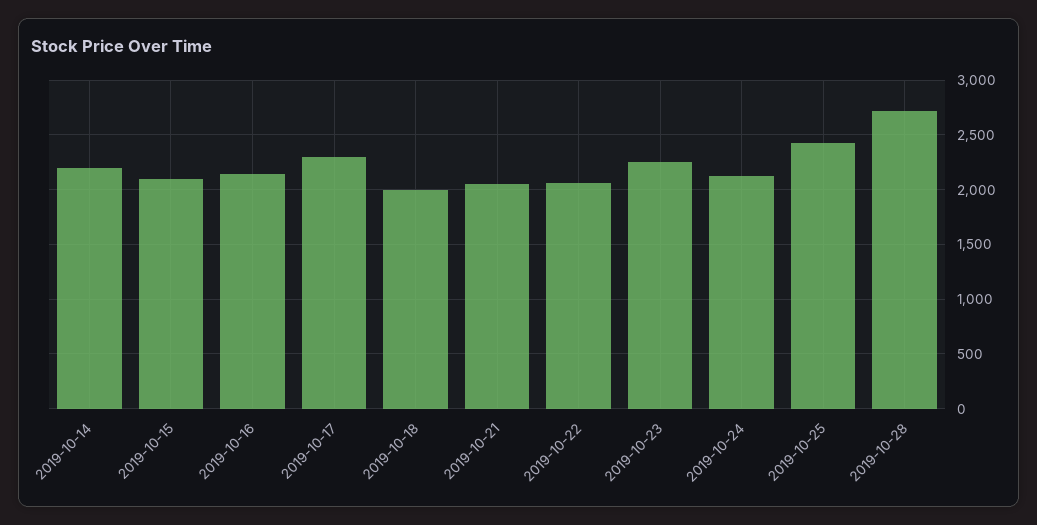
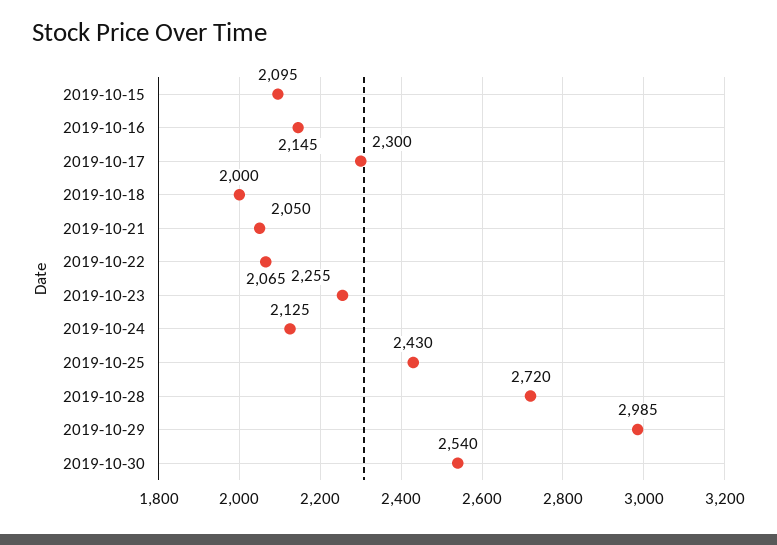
2019-10-14: 2200 -> none
2019-10-29: none -> 2985
2019-10-30: none -> 2540

